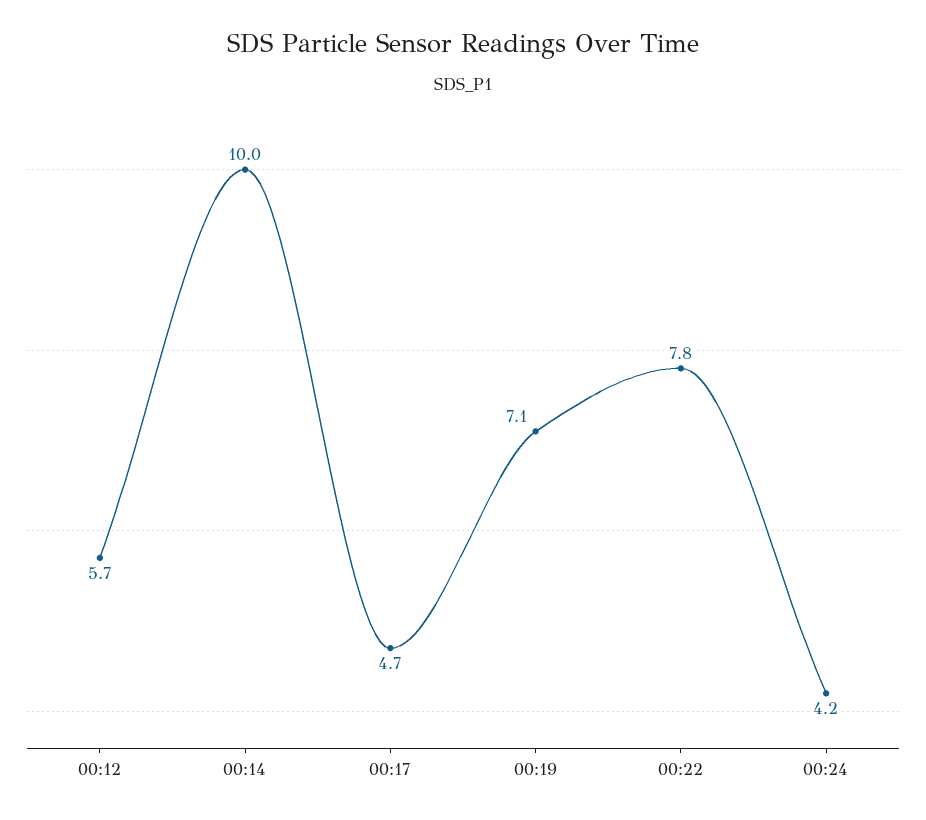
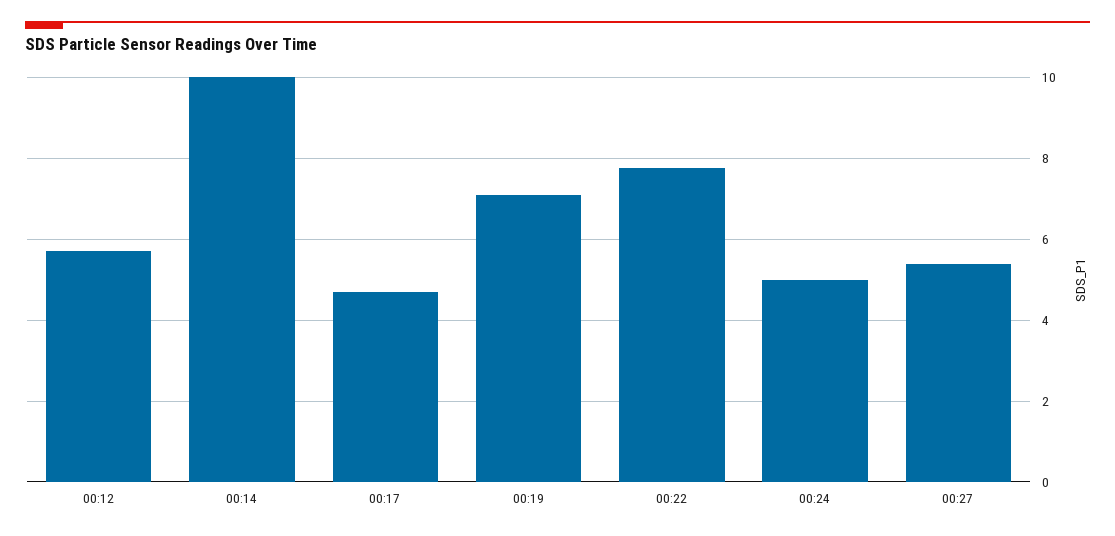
00:24: 4.2 -> 5
00:27: none -> 5.4

